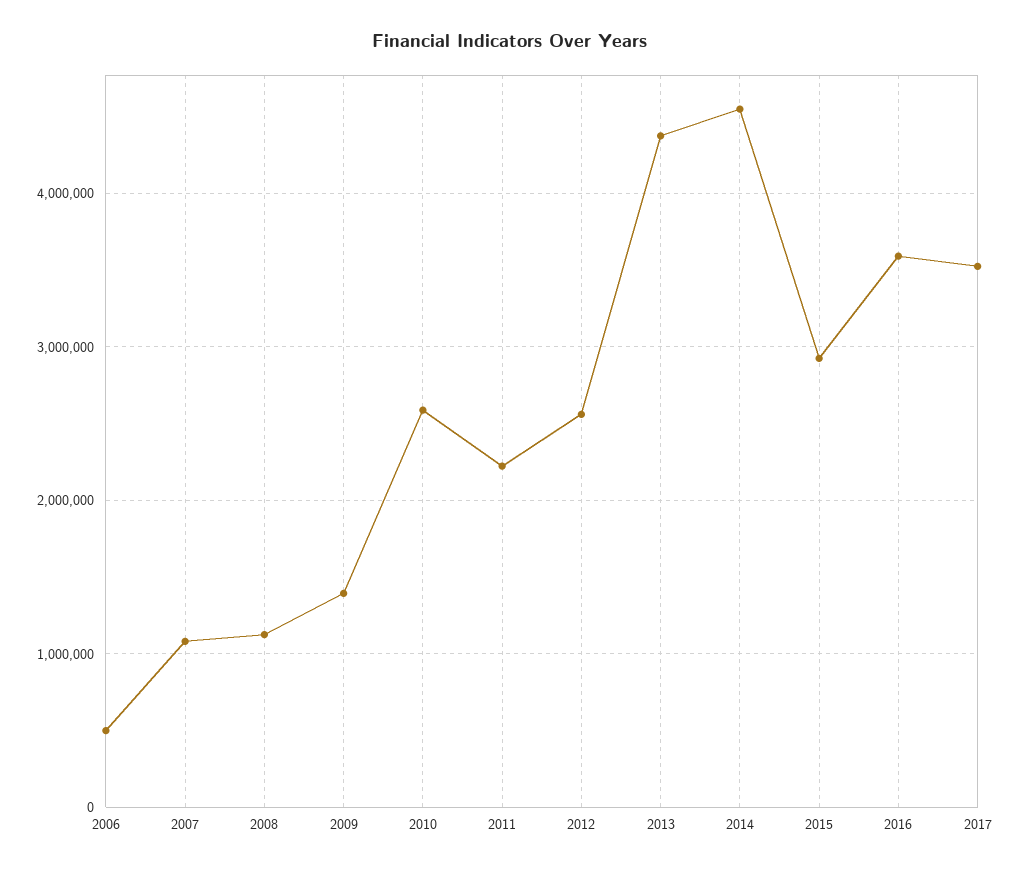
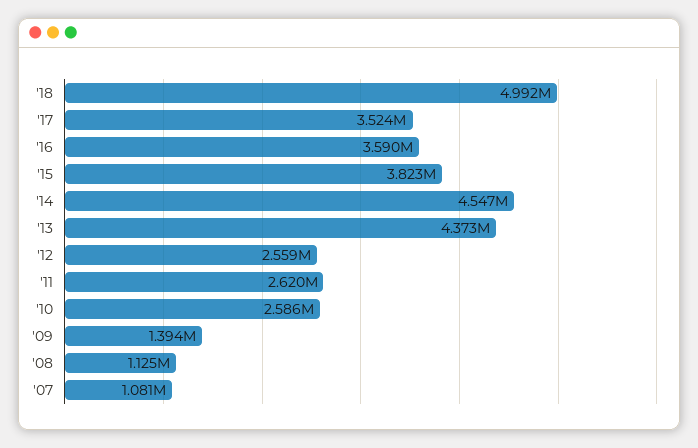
2006: 500000 -> none
2011: 2200000 -> 2620000
2015: 2900000 -> 3823000
'18: none -> 4992000

